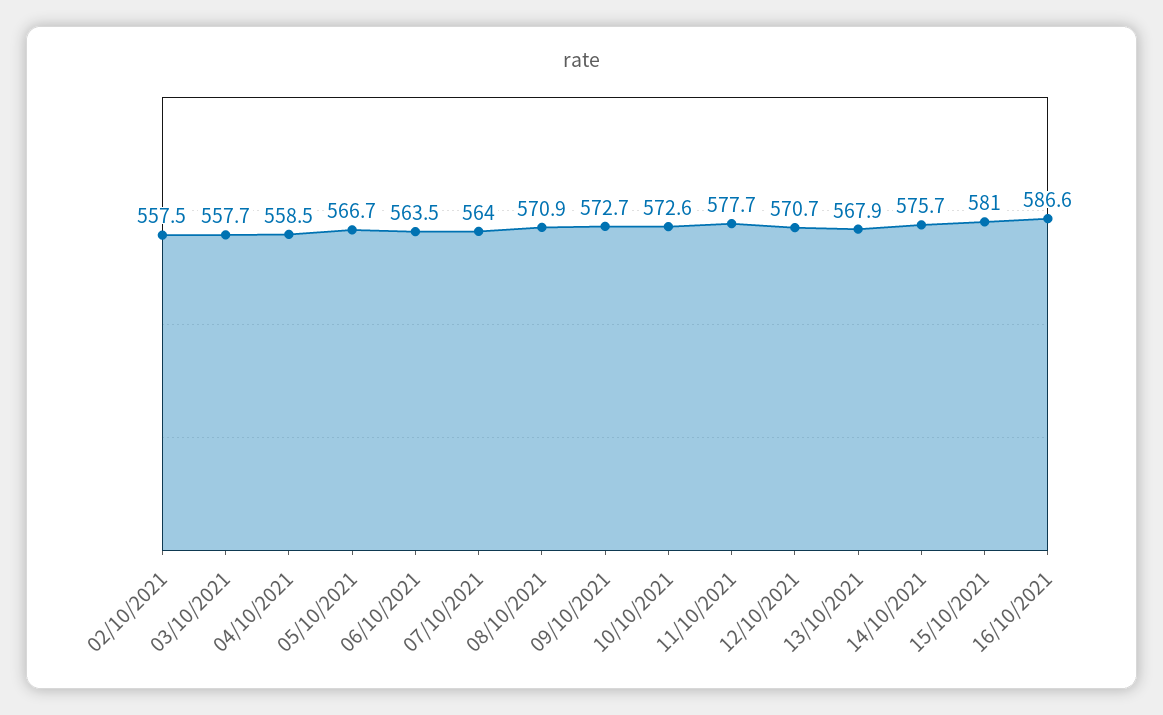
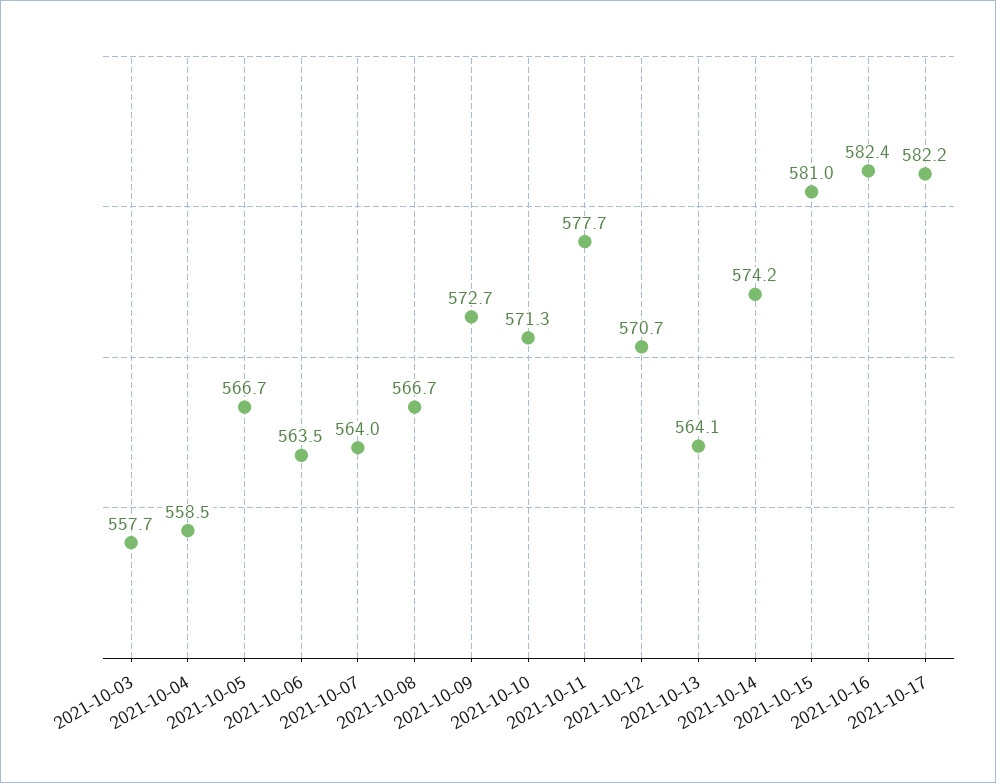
02/10/2021: 557.5 -> none
08/10/2021: 570.9 -> 566.7
10/10/2021: 572.6 -> 571.3
13/10/2021: 567.9 -> 564.1
14/10/2021: 575.7 -> 574.2
16/10/2021: 586.6 -> 582.4
2021-10-17: none -> 582.2

